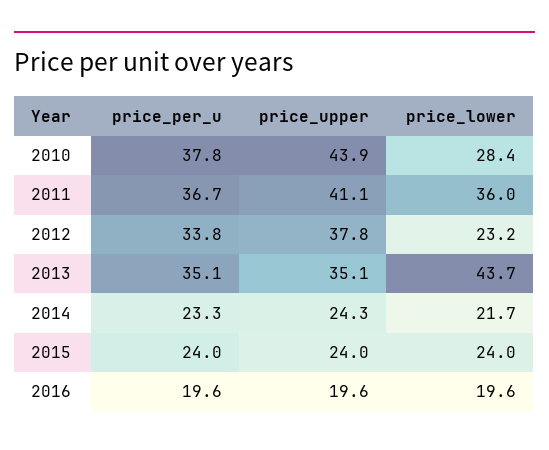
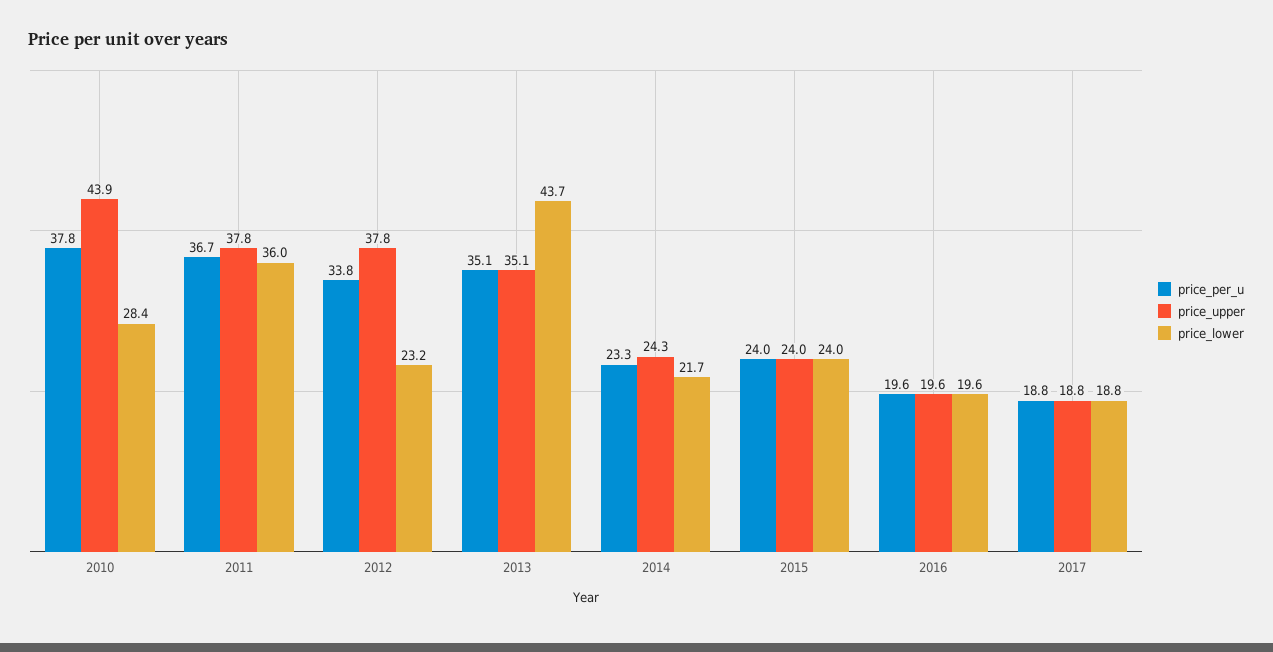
price_upper, 2011: 41.1 -> 37.8
price_per_u, 2017: none -> 18.8
price_upper, 2017: none -> 18.8
price_lower, 2017: none -> 18.8

